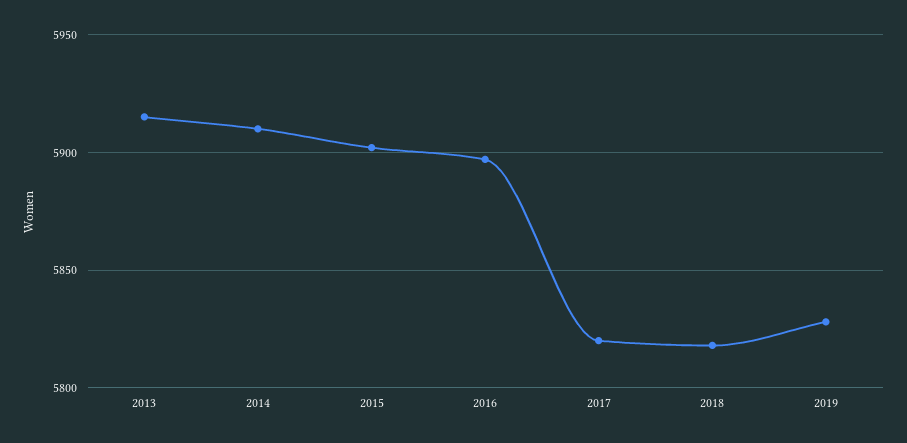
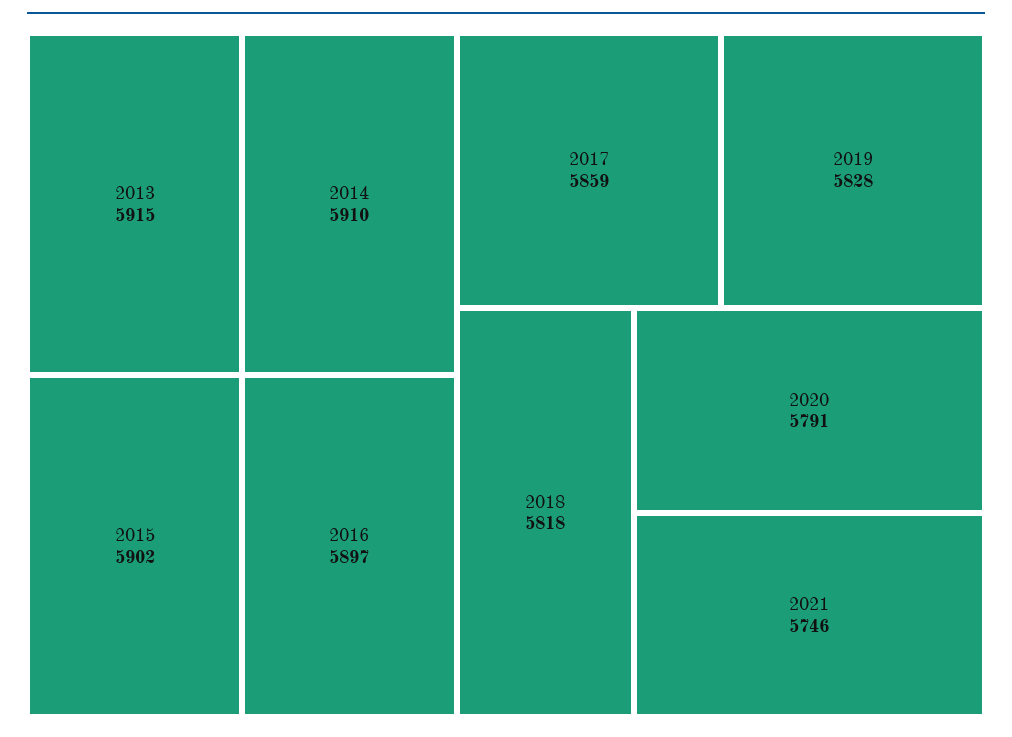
2017: 5820 -> 5859
2020: none -> 5791
2021: none -> 5746

